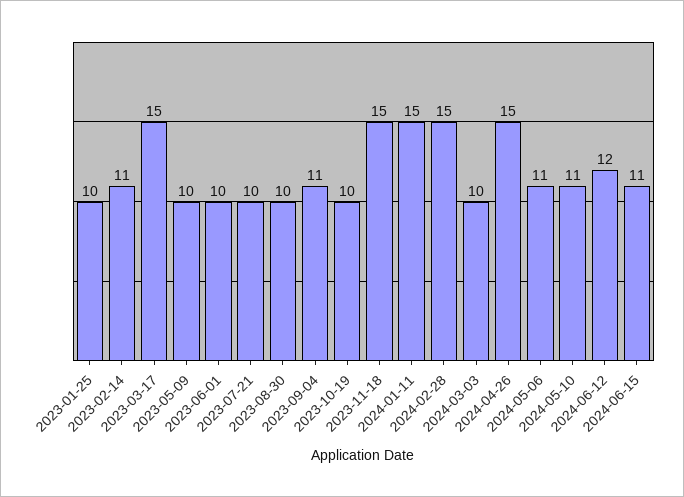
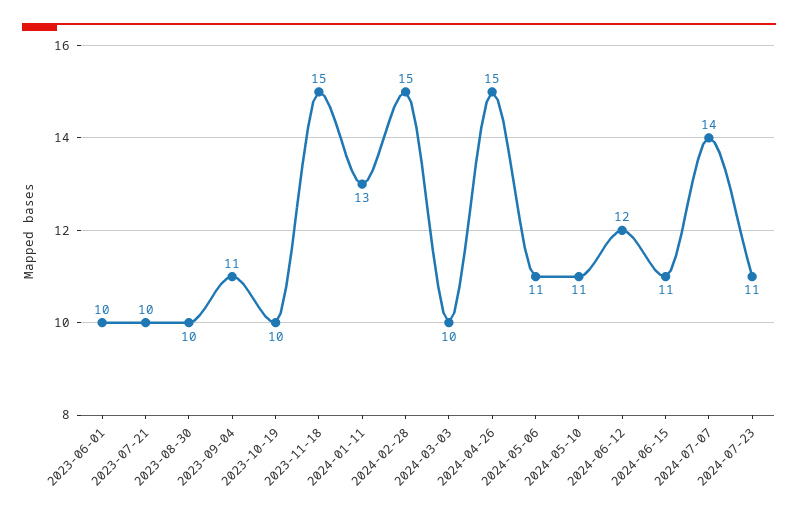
2023-01-25: 10 -> none
2023-02-14: 11 -> none
2023-03-17: 15 -> none
2023-05-09: 10 -> none
2024-01-11: 15 -> 13
2024-07-07: none -> 14
2024-07-23: none -> 11

